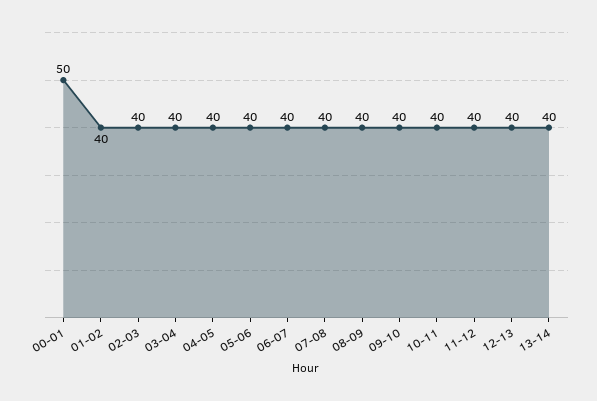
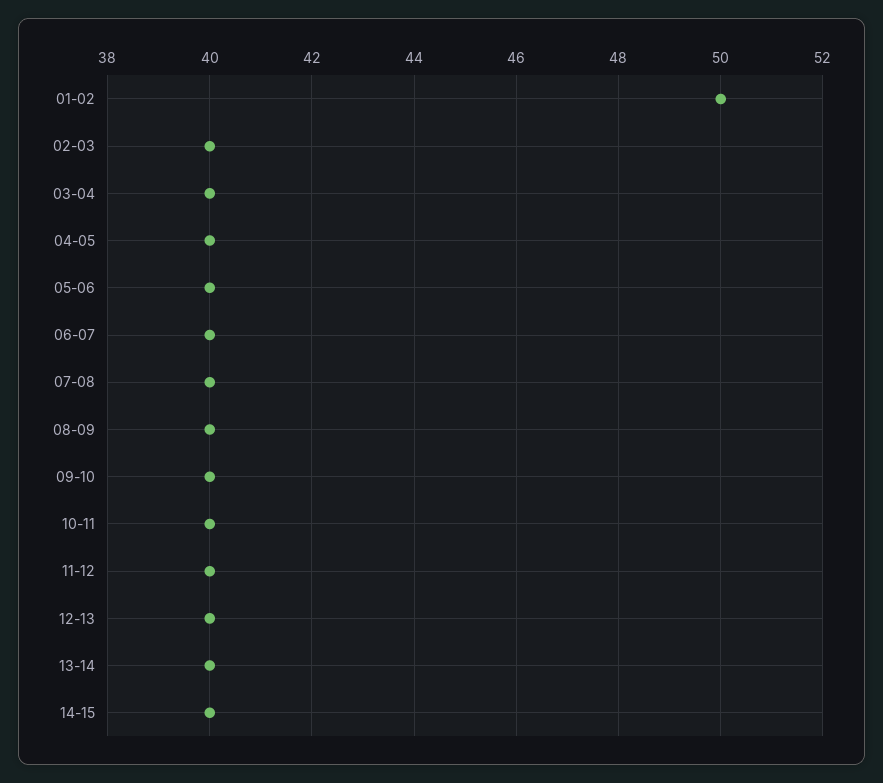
00-01: 50 -> none
01-02: 40 -> 50
14-15: none -> 40

